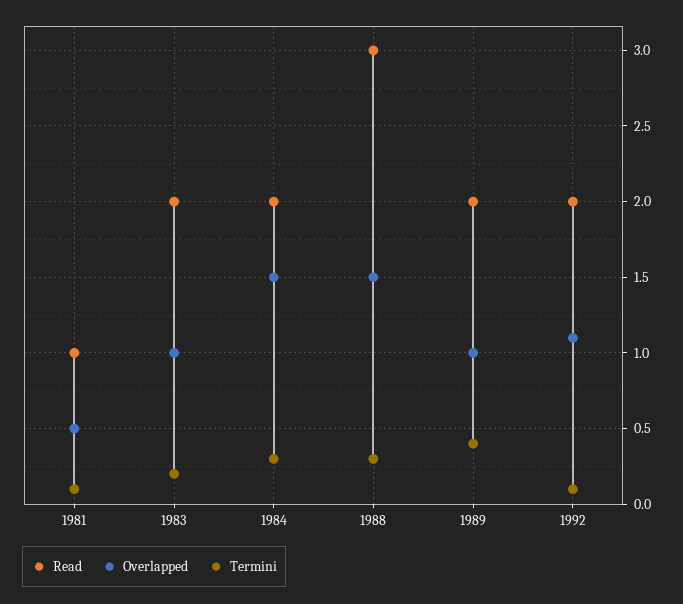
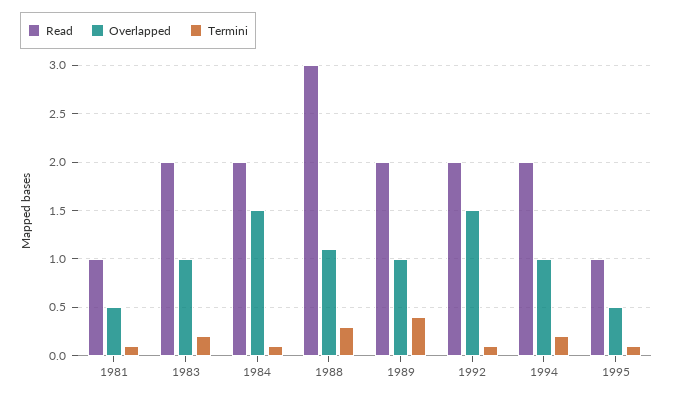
Termini, 1984: 0.3 -> 0.1
Overlapped, 1988: 1.5 -> 1.1
Overlapped, 1992: 1.1 -> 1.5
Read, 1994: none -> 2
Overlapped, 1994: none -> 1
Termini, 1994: none -> 0.2
Read, 1995: none -> 1
Overlapped, 1995: none -> 0.5
Termini, 1995: none -> 0.1

